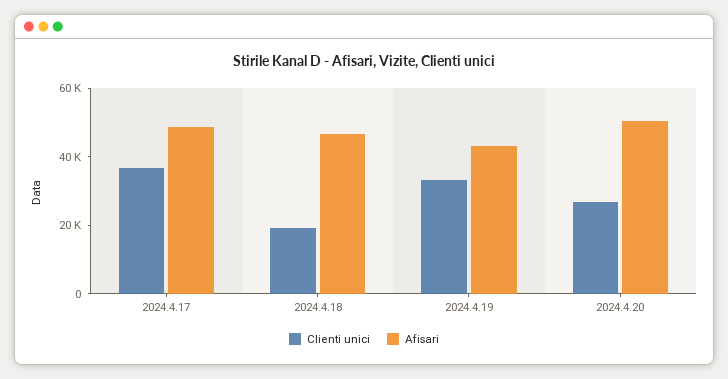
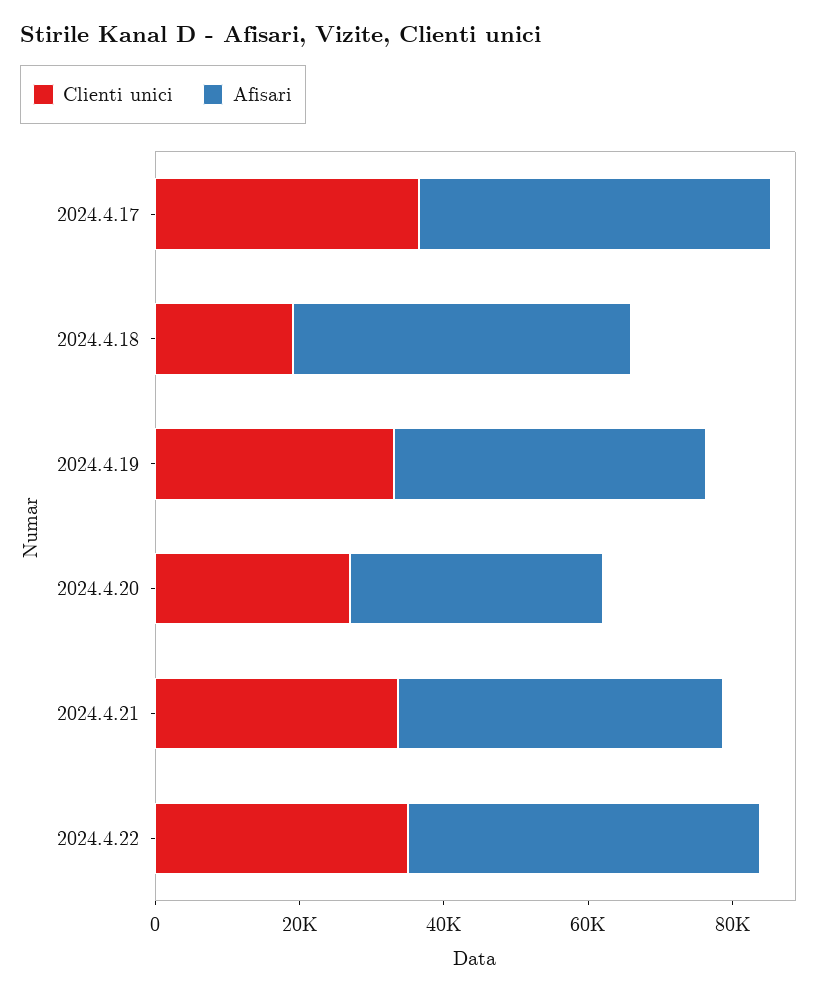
Afisari, 2024.4.20: 50000 -> 35000
Clienti unici, 2024.4.21: none -> 35000
Afisari, 2024.4.21: none -> 45000
Clienti unici, 2024.4.22: none -> 35000
Afisari, 2024.4.22: none -> 50000

